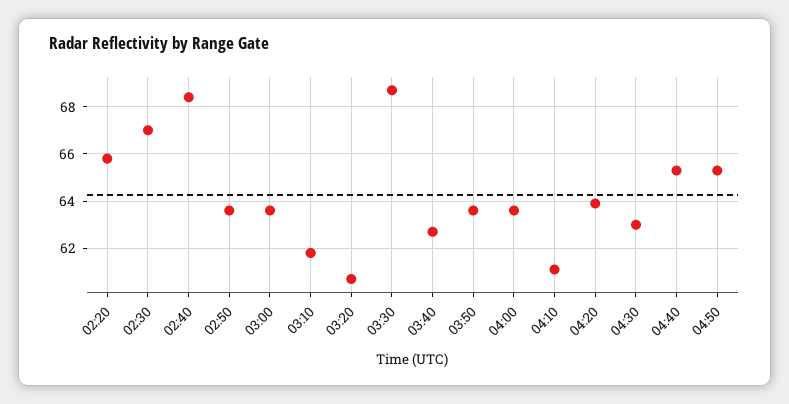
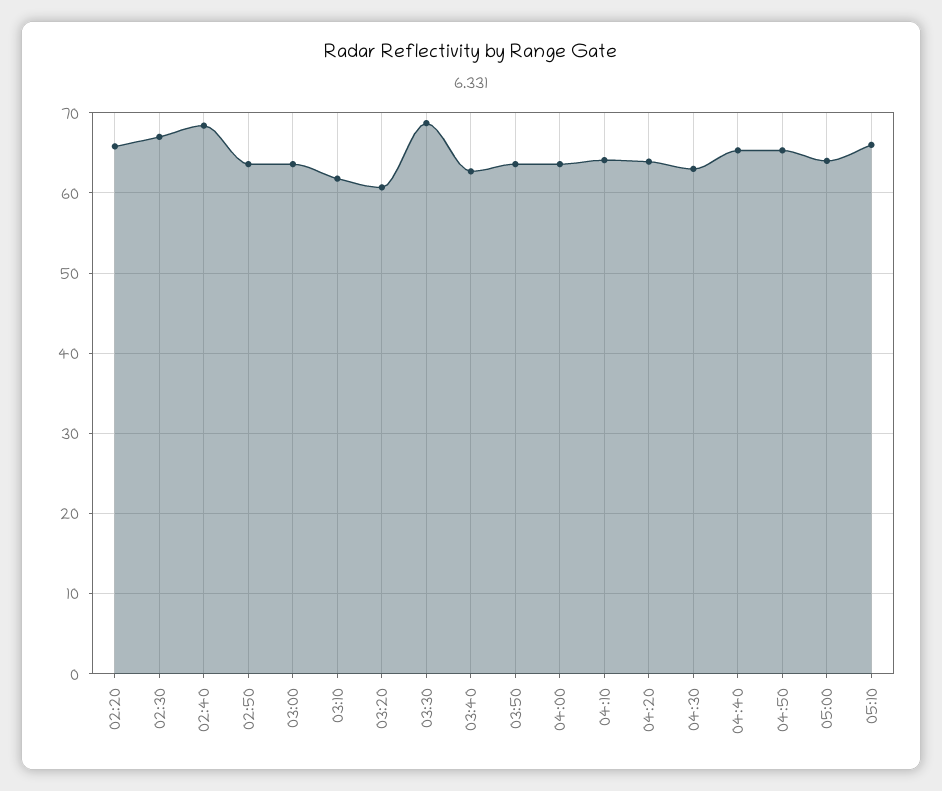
04:10: 61 -> 64
05:00: none -> 64
05:10: none -> 66

